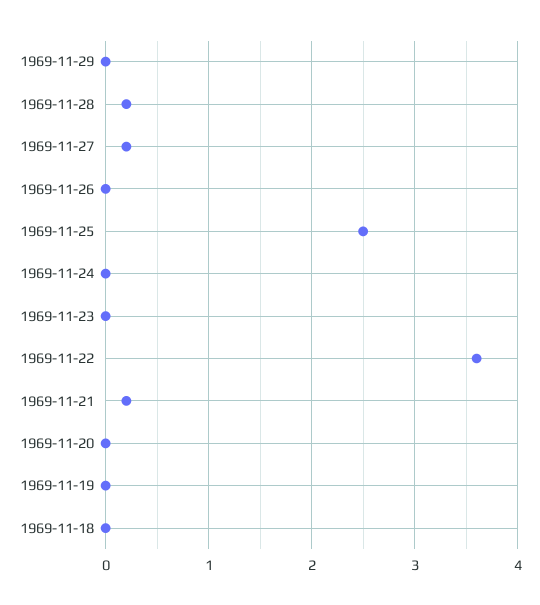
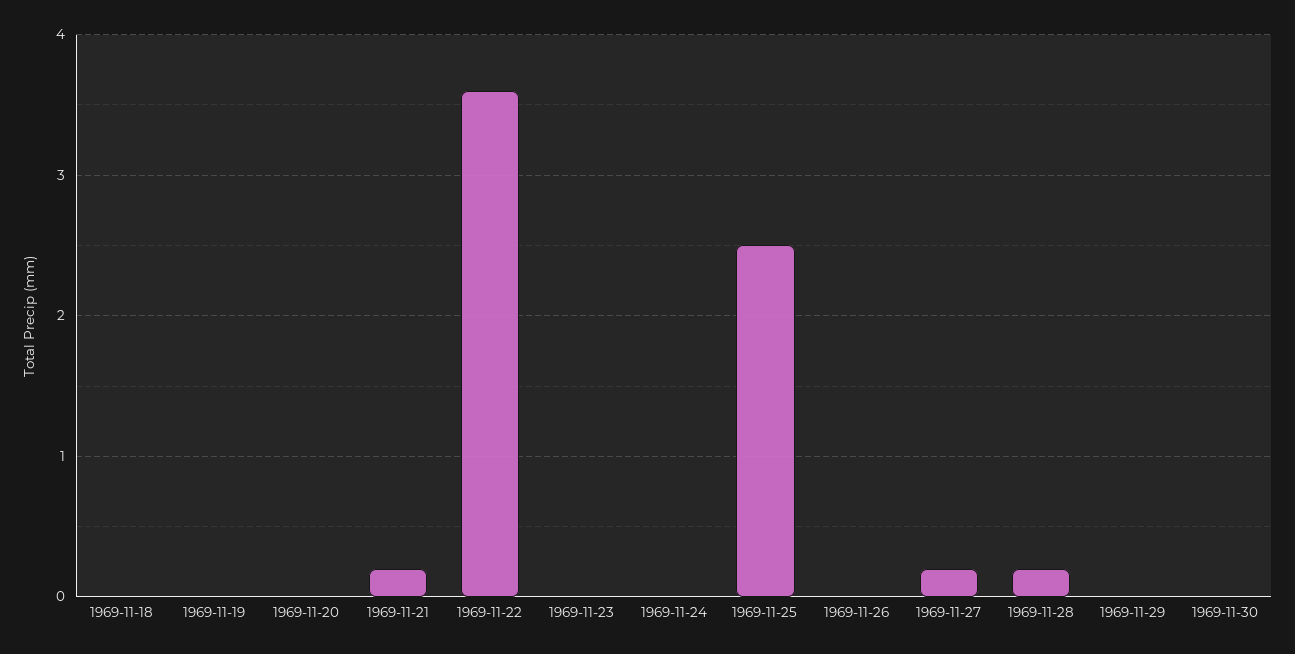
1969-11-30: none -> 0

